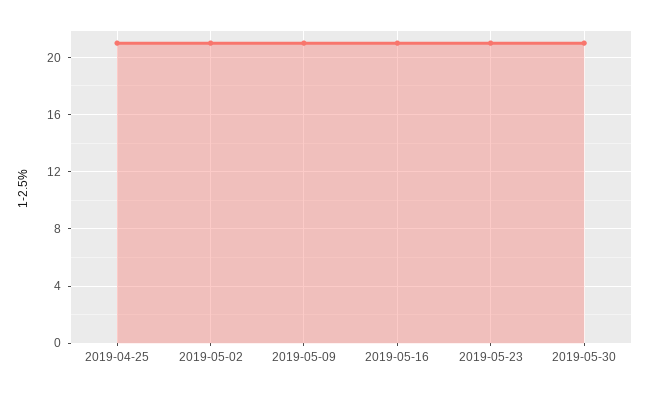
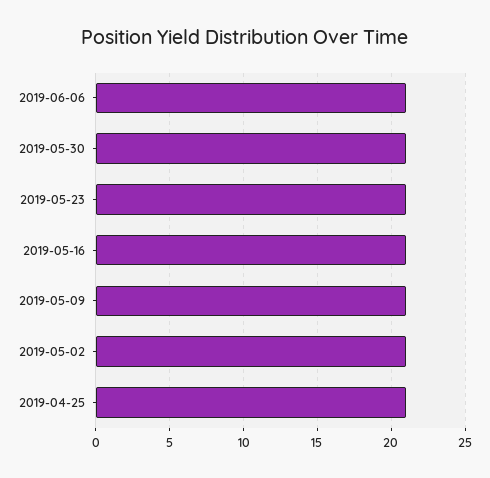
2019-06-06: none -> 21

